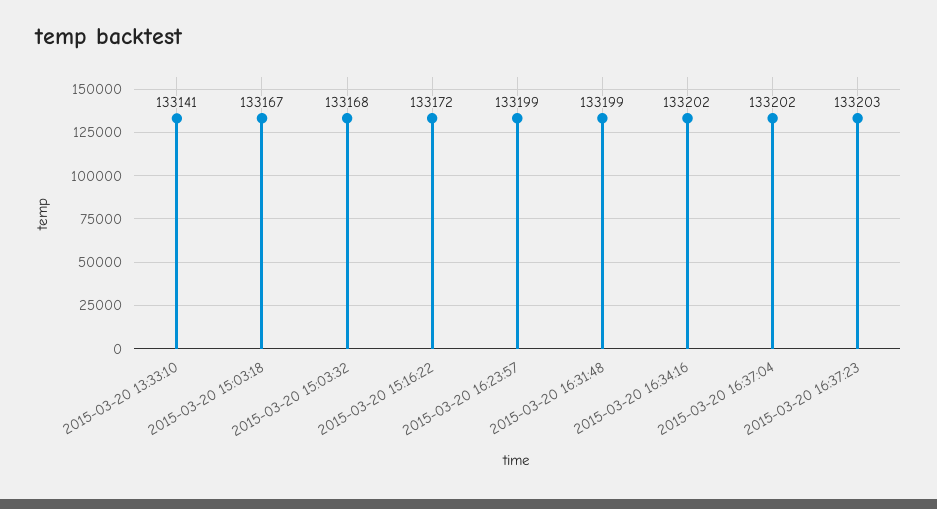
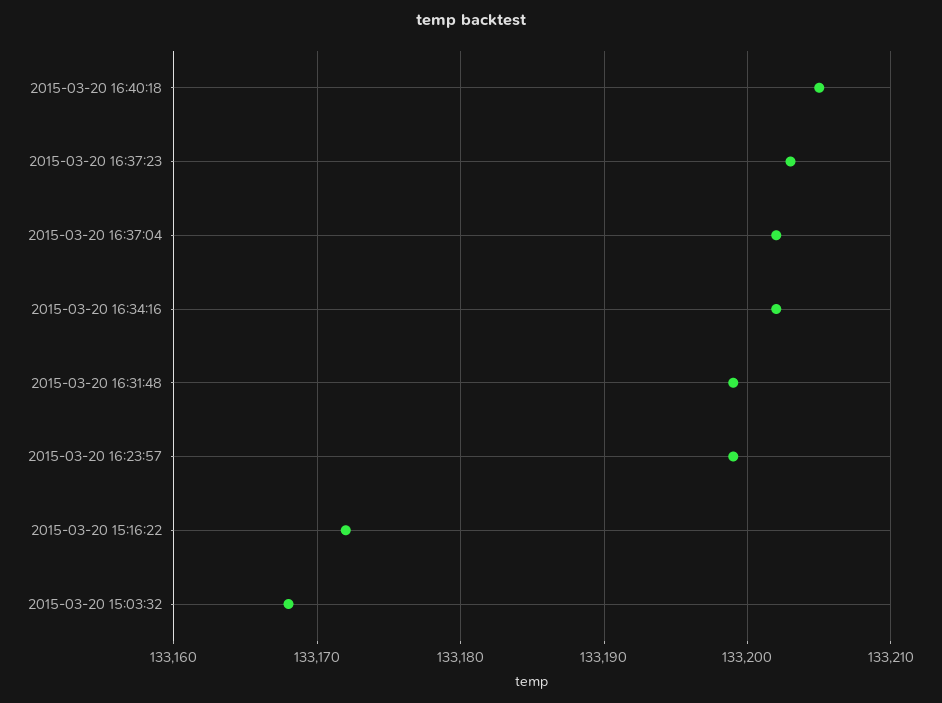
2015-03-20 13:33:10: 133141 -> none
2015-03-20 15:03:18: 133167 -> none
2015-03-20 16:40:18: none -> 133205

